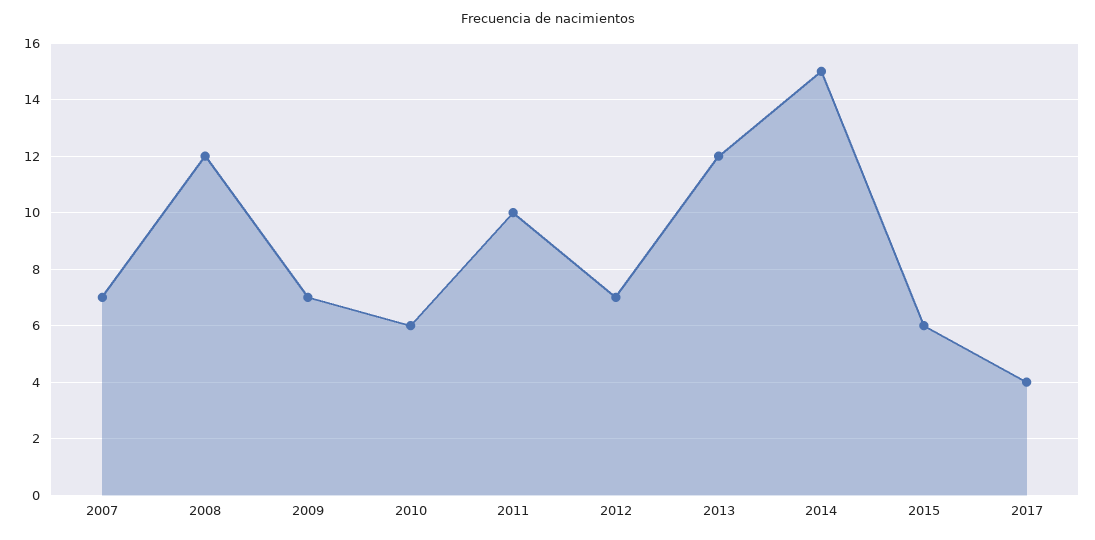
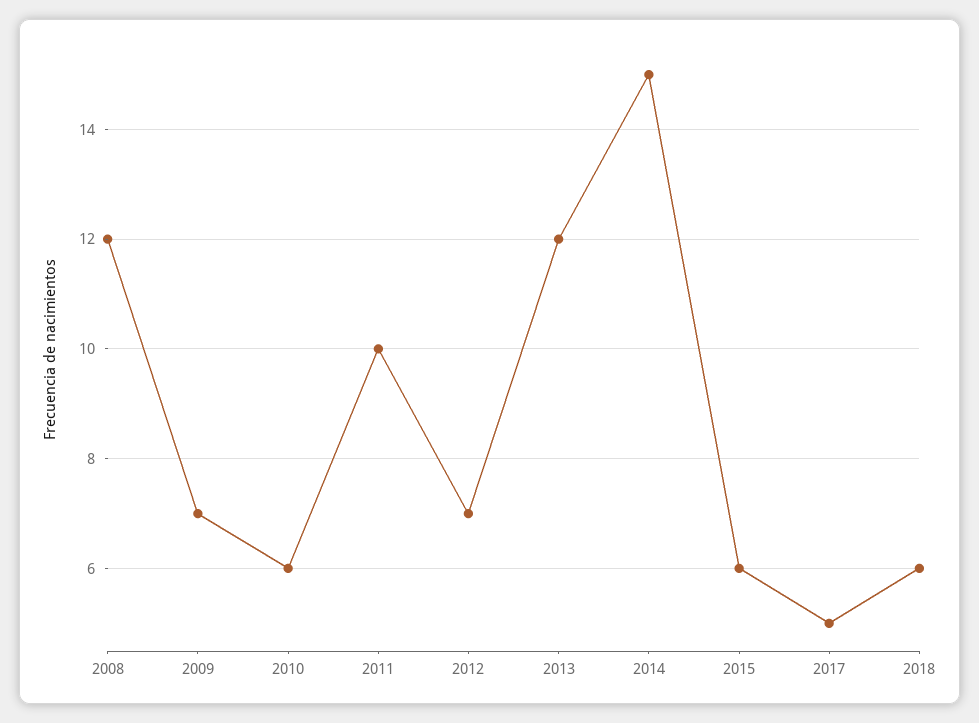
2007: 7 -> none
2017: 4 -> 5
2018: none -> 6

